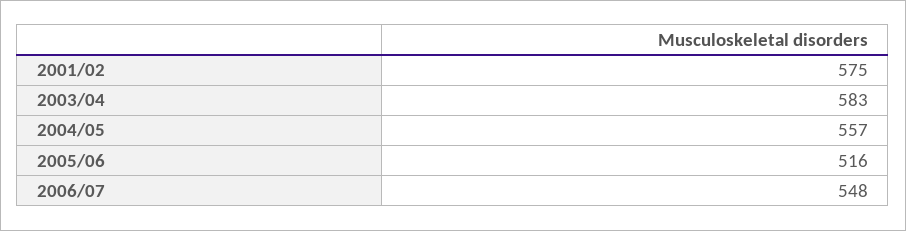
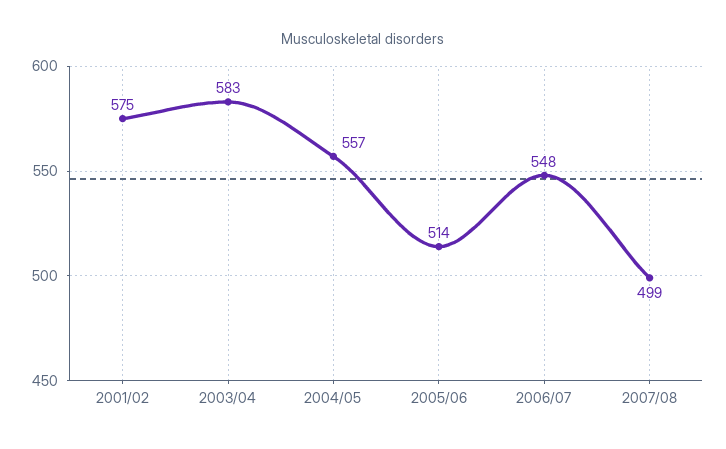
2005/06: 516 -> 514
2007/08: none -> 499

